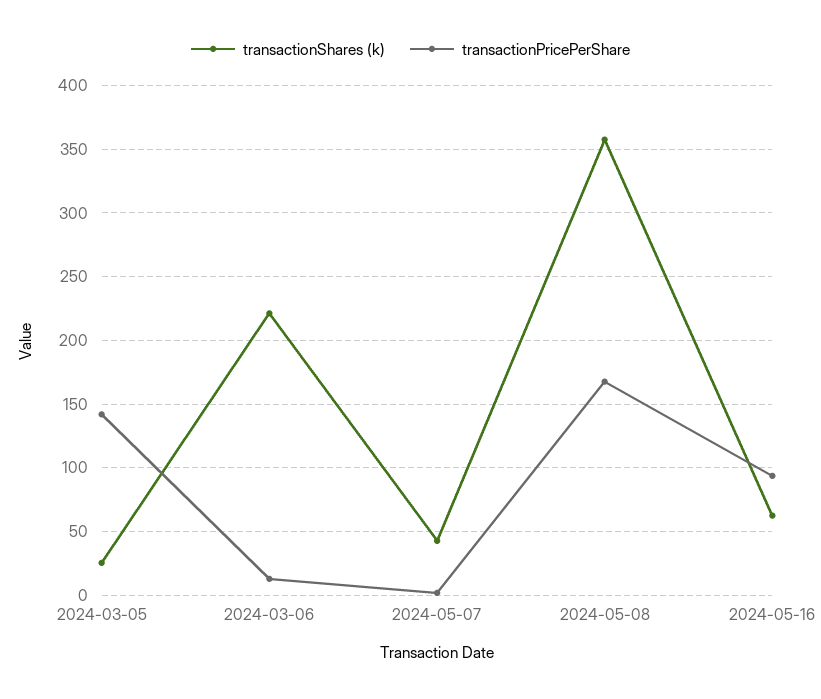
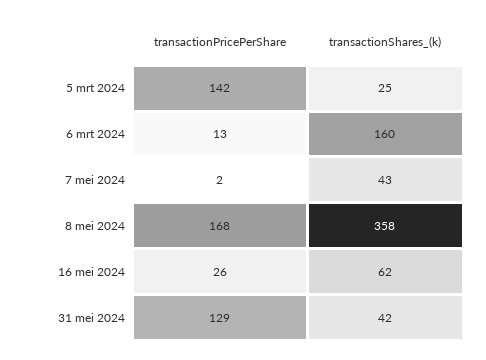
transactionShares (k), 2024-03-06: 220 -> 160
transactionPricePerShare, 2024-05-16: 95 -> 26
transactionPricePerShare, 31 mei 2024: none -> 129
transactionShares (k), 31 mei 2024: none -> 42

